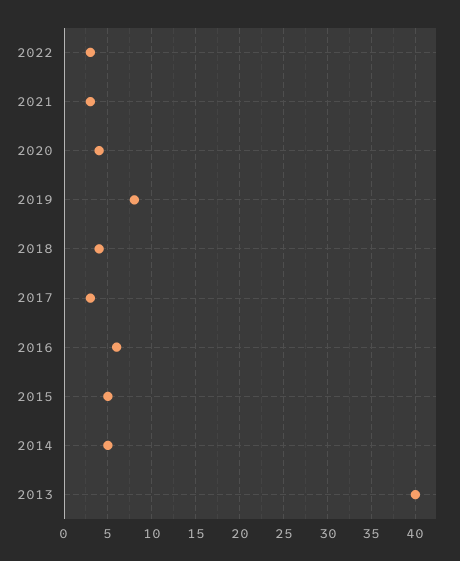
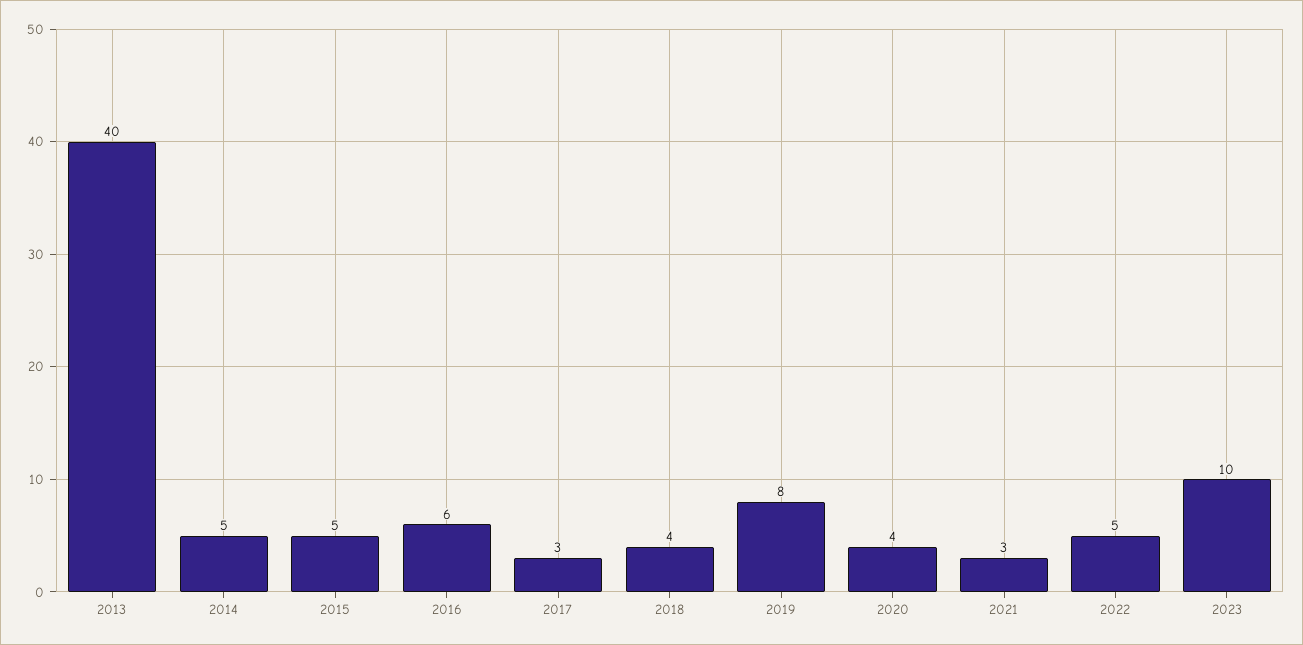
2022: 3 -> 5
2023: none -> 10

